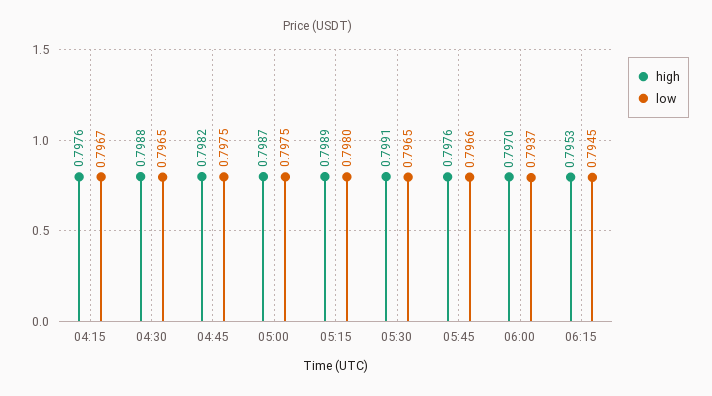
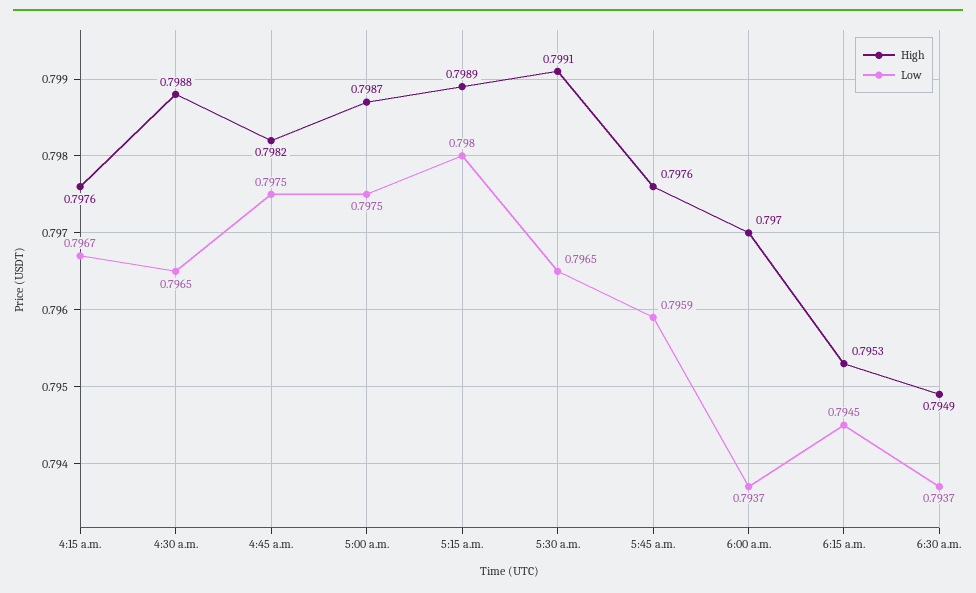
low, 05:45: 0.7966 -> 0.7959
high, 6:30 a.m.: none -> 0.7949
low, 6:30 a.m.: none -> 0.7937

